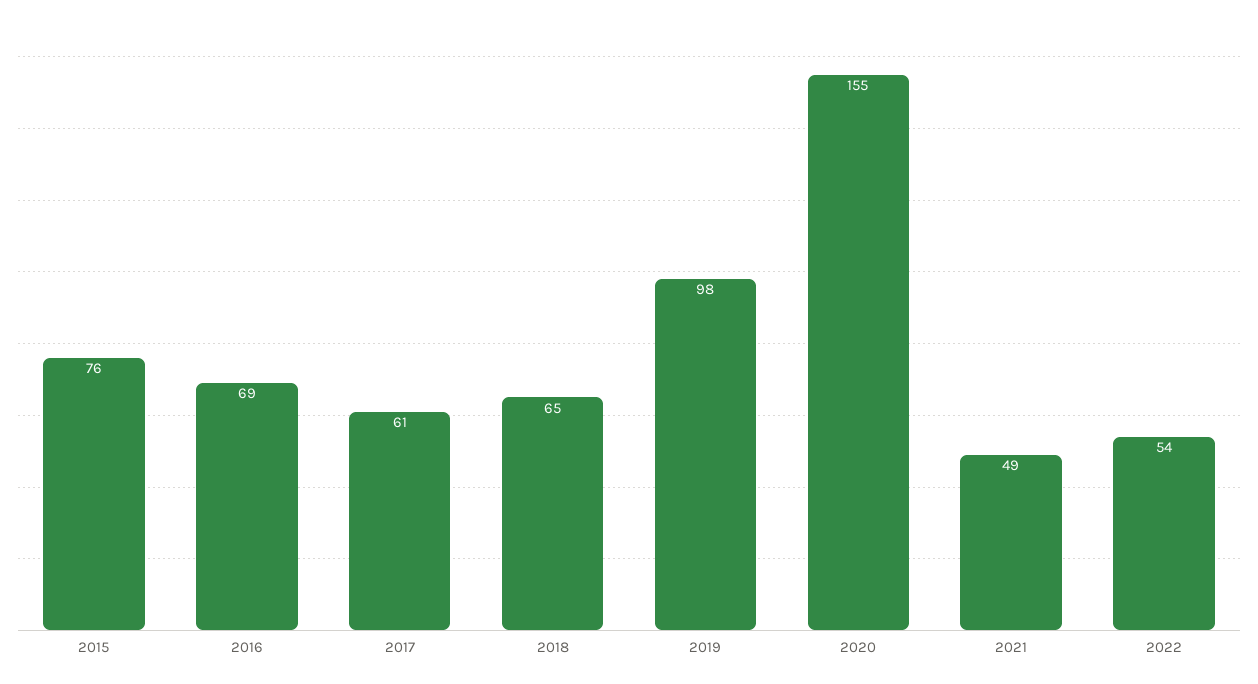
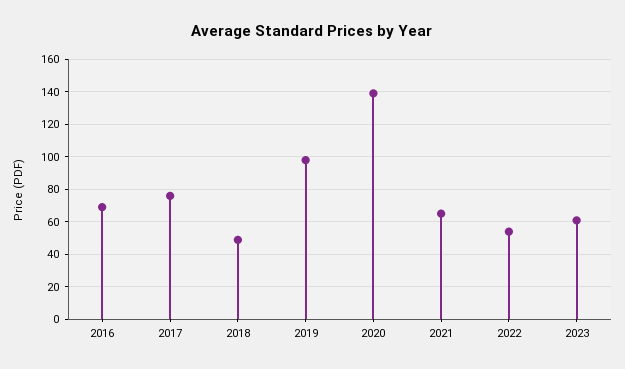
2015: 76 -> none
2017: 61 -> 75
2018: 65 -> 50
2020: 155 -> 140
2021: 49 -> 65
2023: none -> 60

